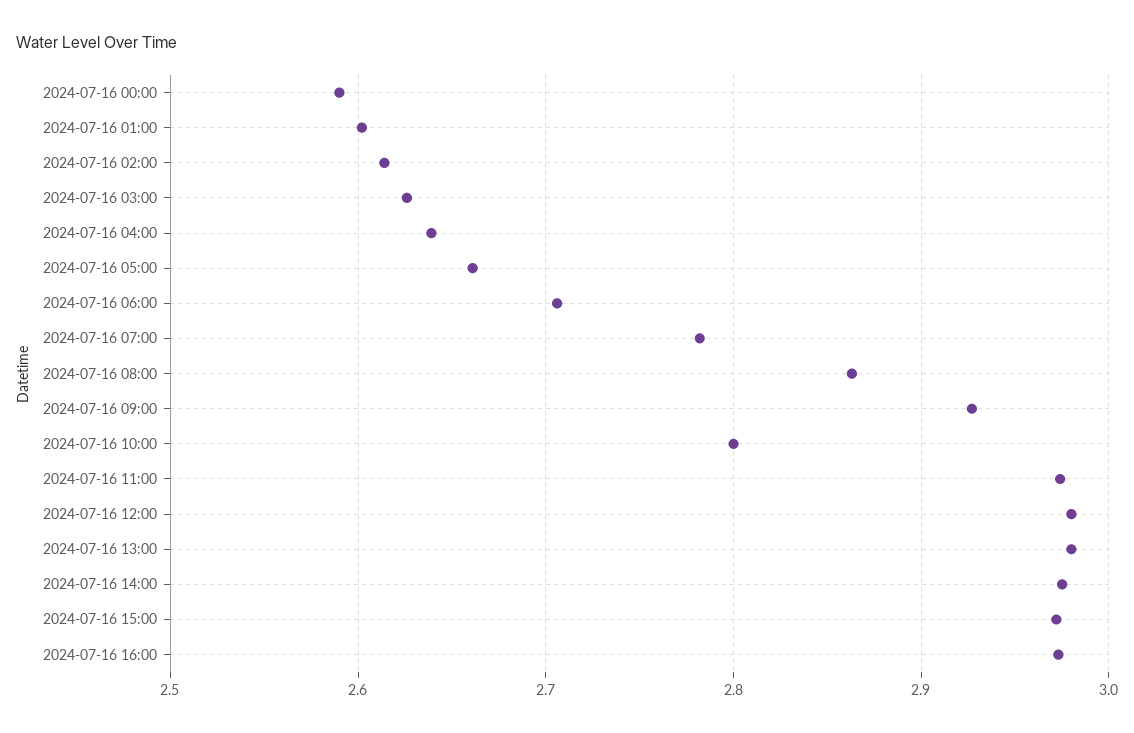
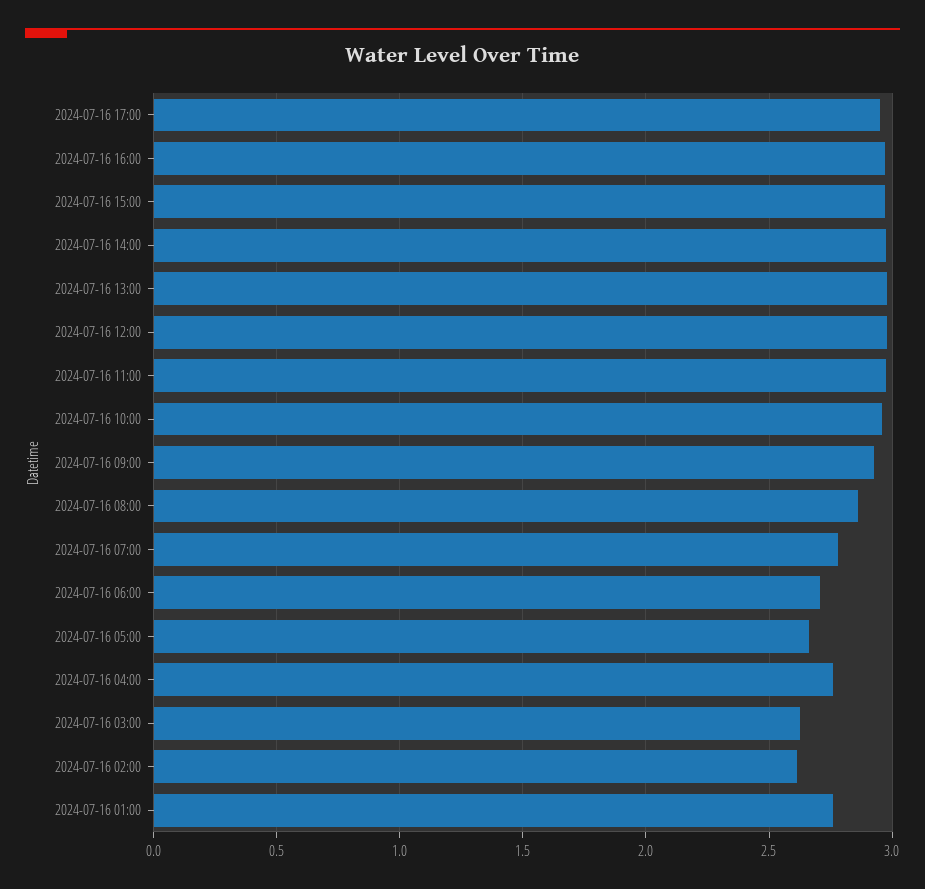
2024-07-16 00:00: 2.59 -> none
2024-07-16 01:00: 2.6 -> 2.75
2024-07-16 04:00: 2.64 -> 2.75
2024-07-16 10:00: 2.8 -> 2.95
2024-07-16 17:00: none -> 2.95

